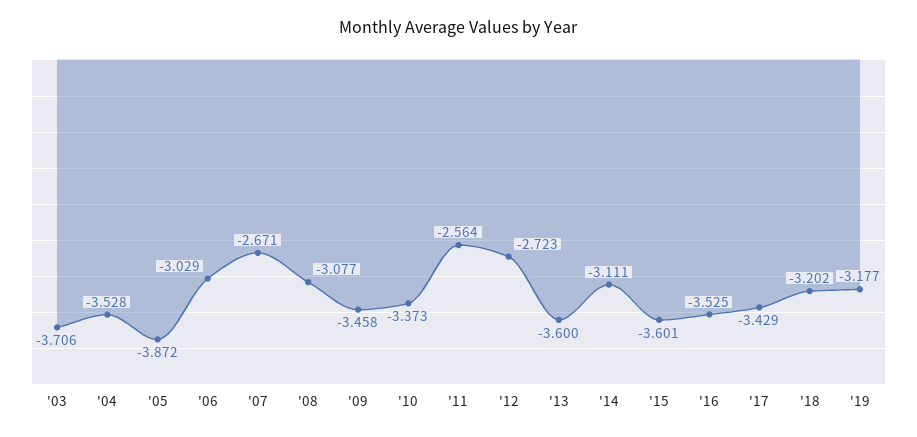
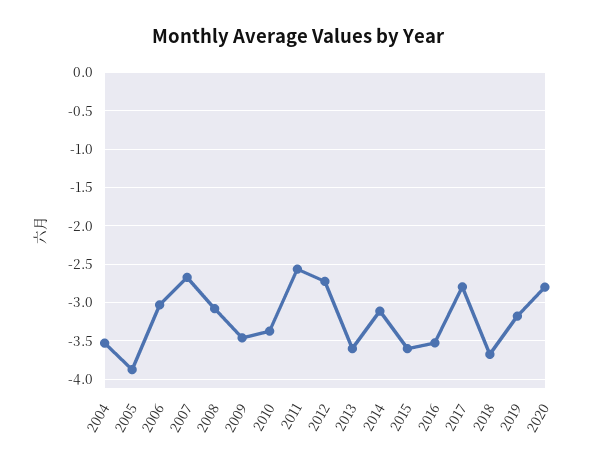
'03: -3.706 -> none
'17: -3.429 -> -2.8
'18: -3.202 -> -3.7
2020: none -> -2.8

